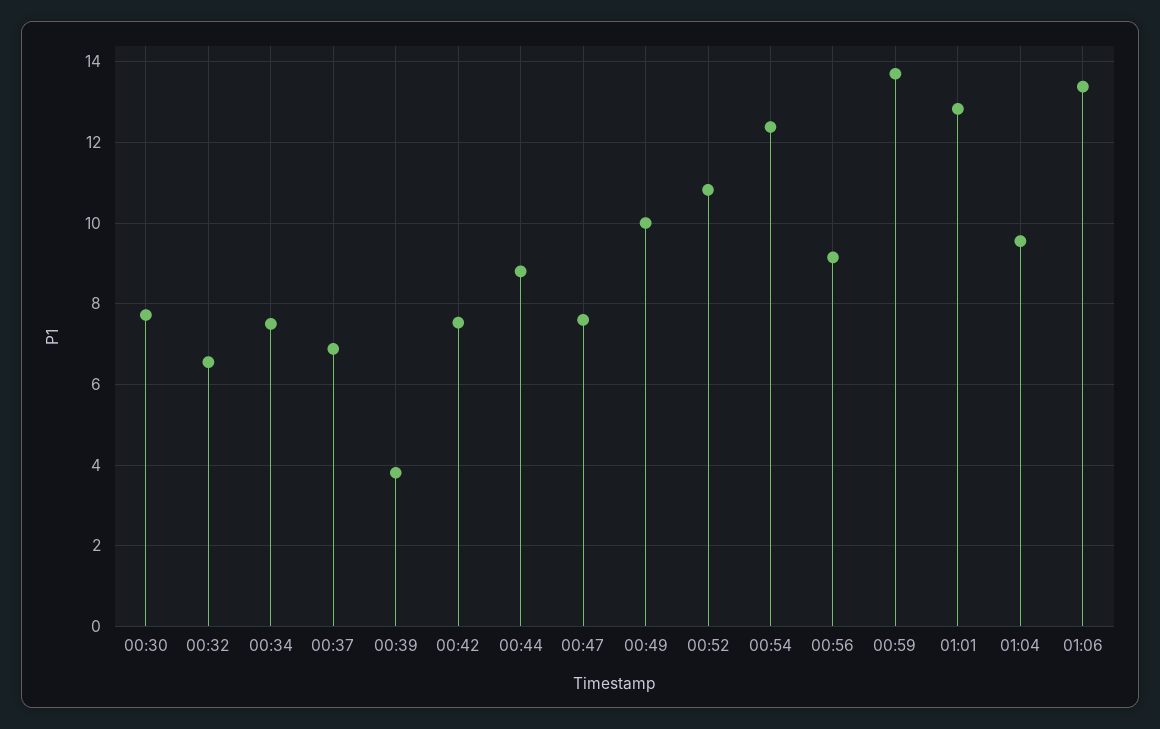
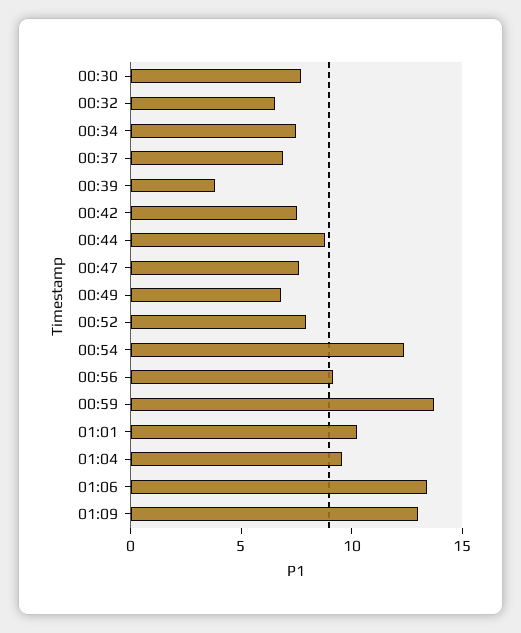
00:49: 10 -> 7
00:52: 10.8 -> 8
01:01: 12.8 -> 10
01:09: none -> 13

